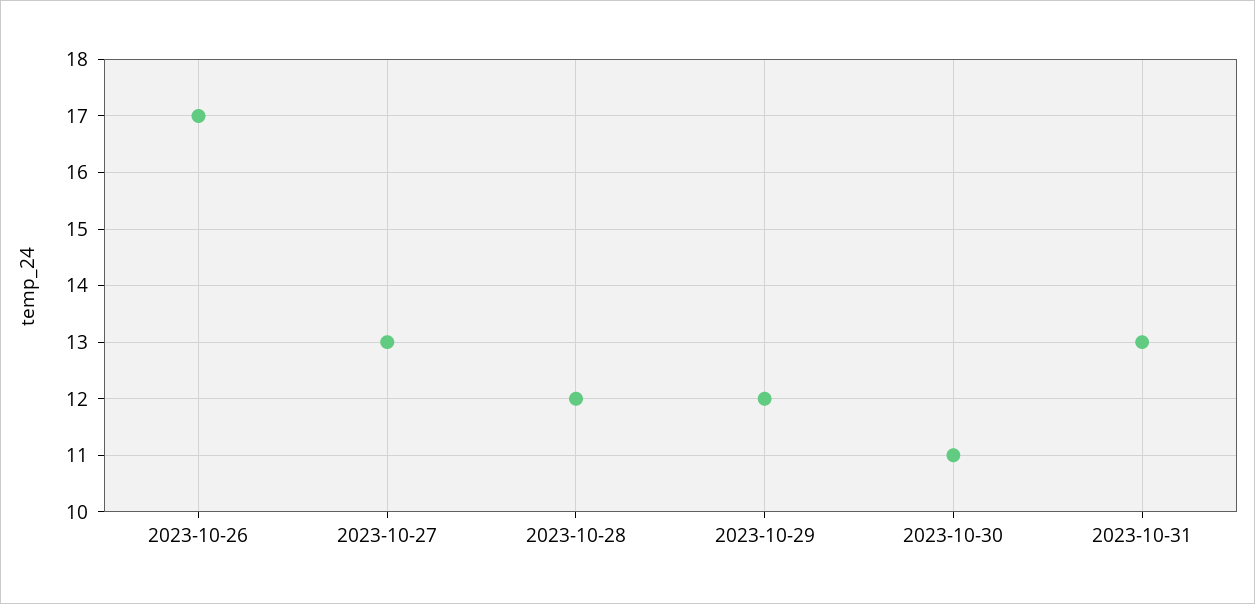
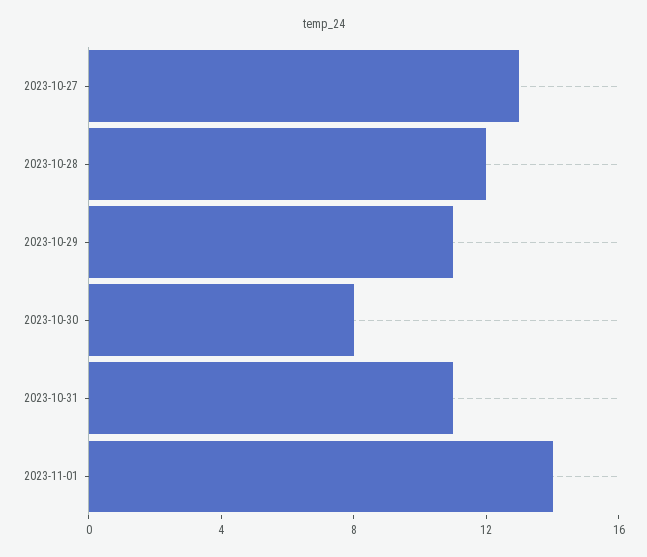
2023-10-26: 17 -> none
2023-10-29: 12 -> 11
2023-10-30: 11 -> 8
2023-10-31: 13 -> 11
2023-11-01: none -> 14

